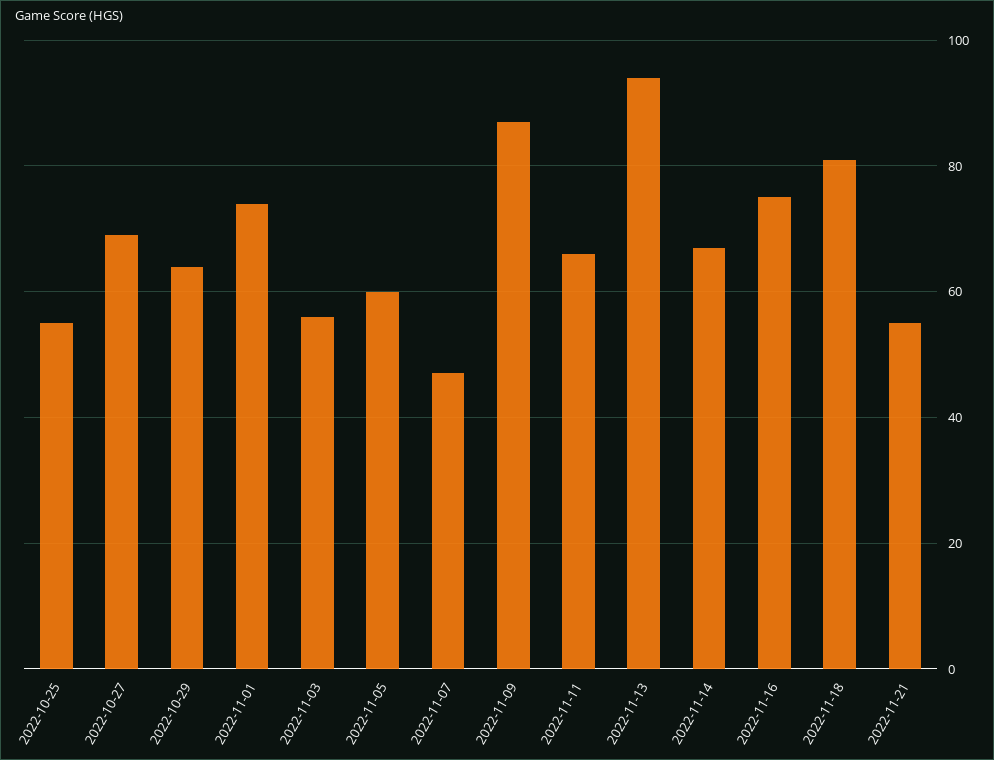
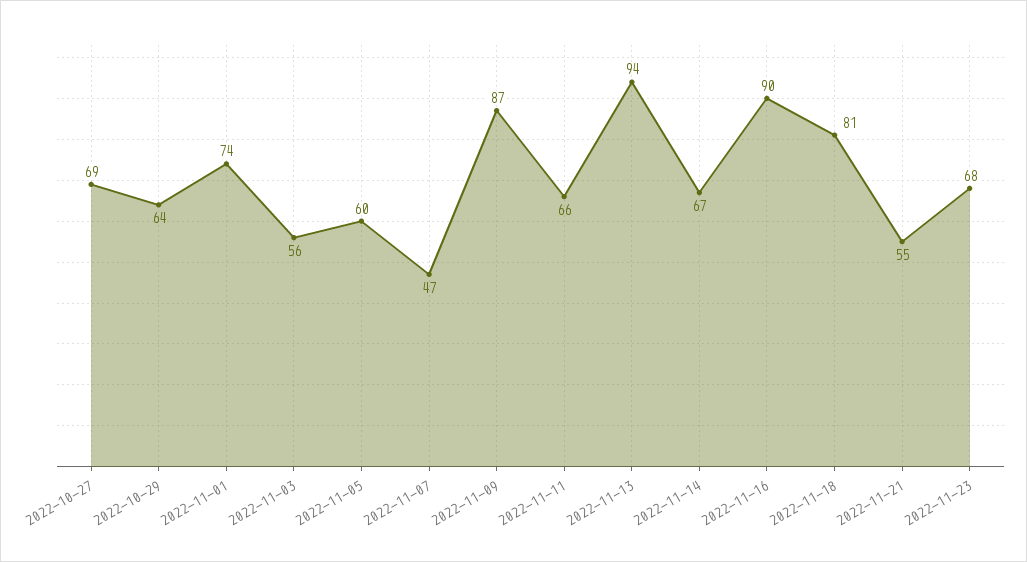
2022-10-25: 55 -> none
2022-11-16: 75 -> 90
2022-11-23: none -> 68

